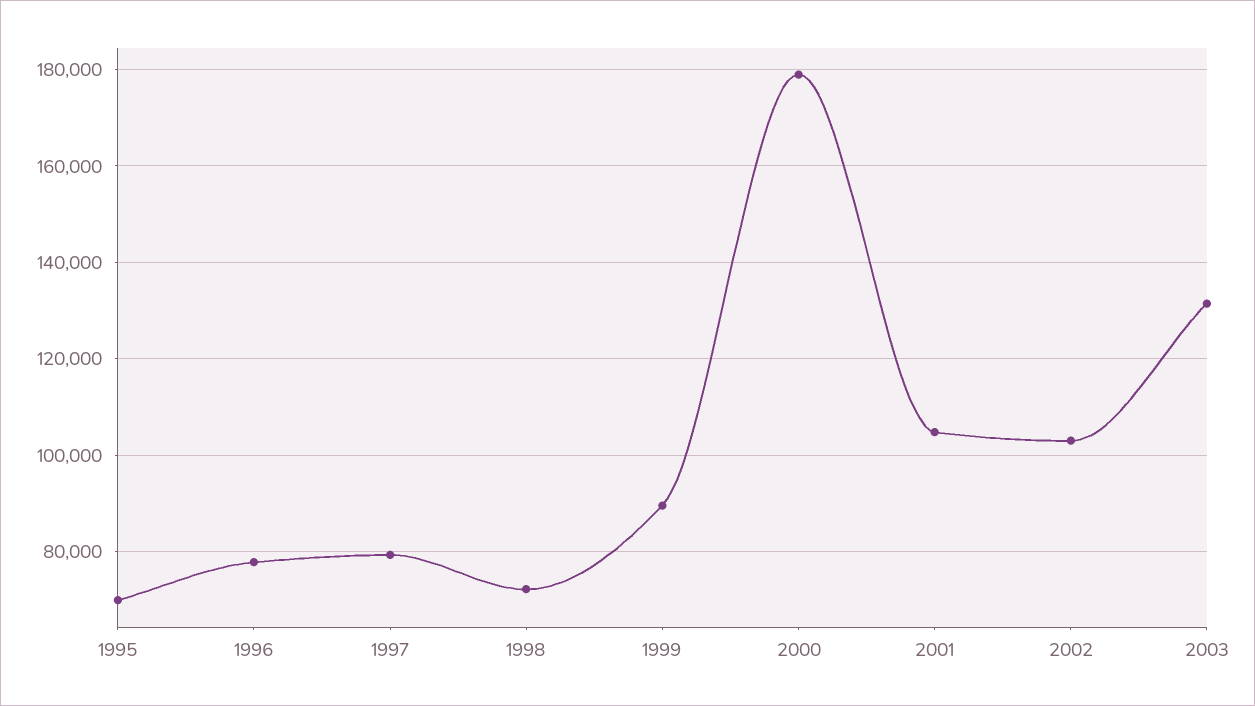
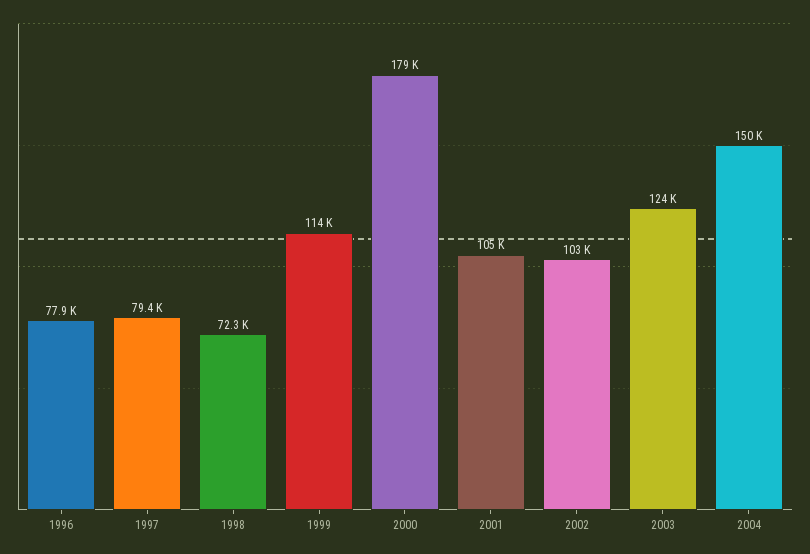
1995: 70000 -> none
1999: 90000 -> 114000
2003: 132000 -> 124000
2004: none -> 150000

